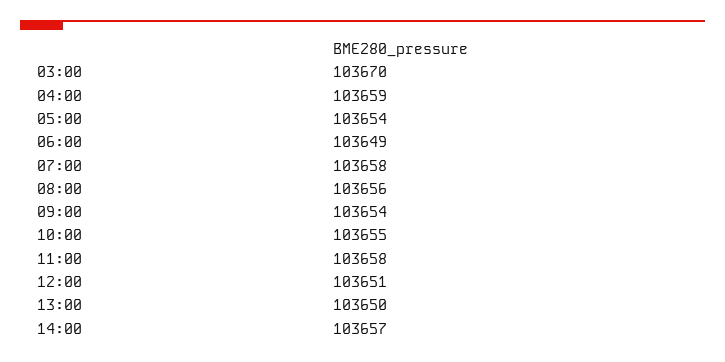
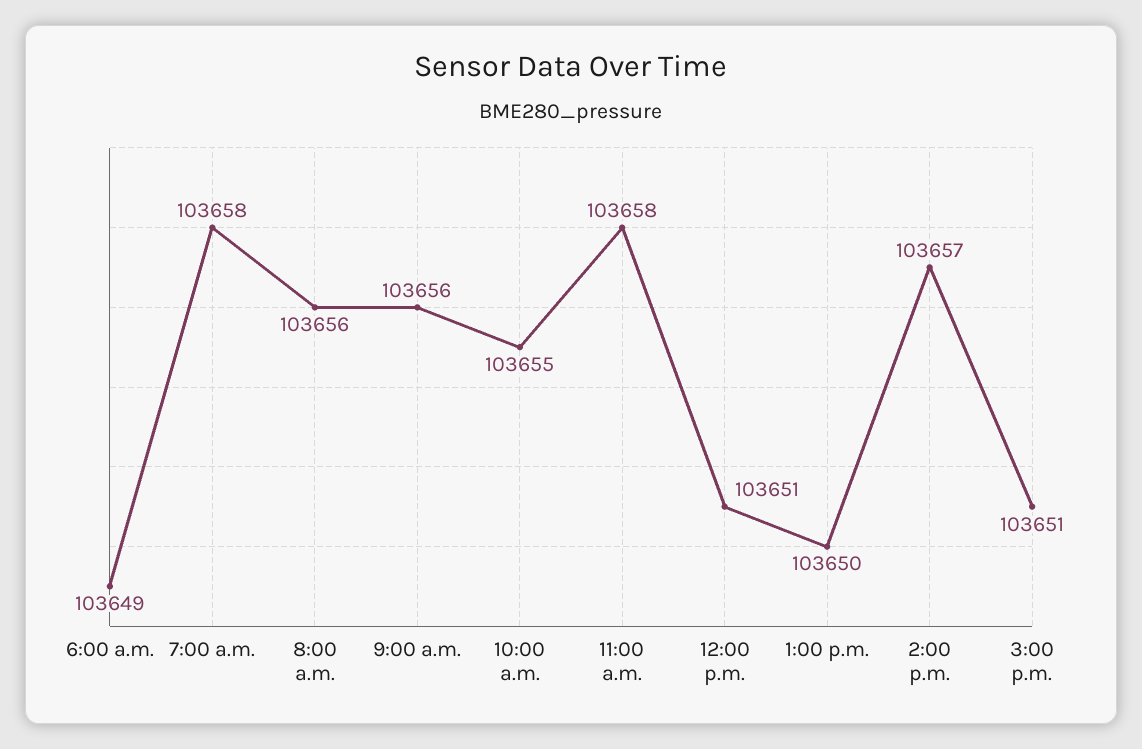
03:00: 103670 -> none
04:00: 103659 -> none
05:00: 103654 -> none
09:00: 103654 -> 103656
3:00 p.m.: none -> 103651

